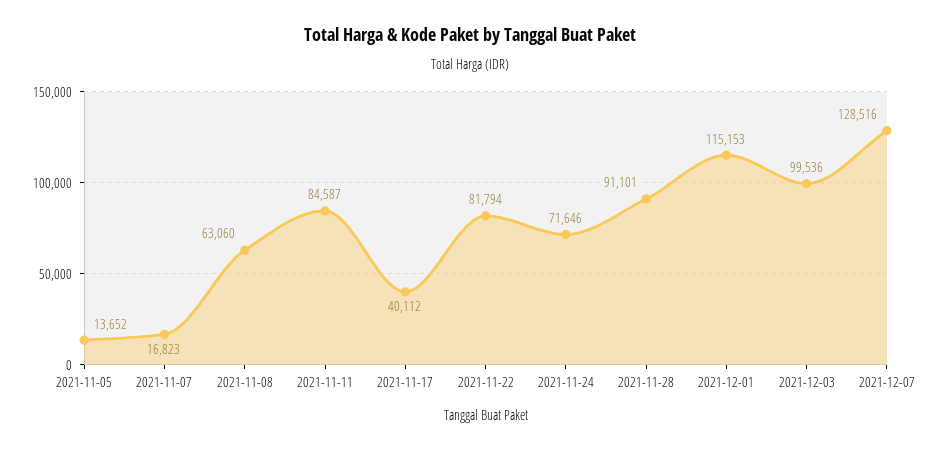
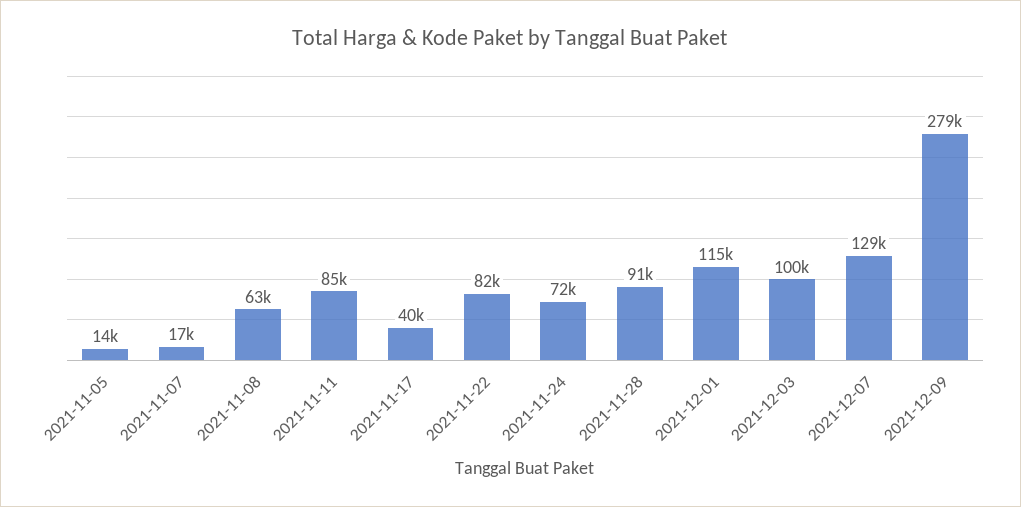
2021-12-09: none -> 279000

